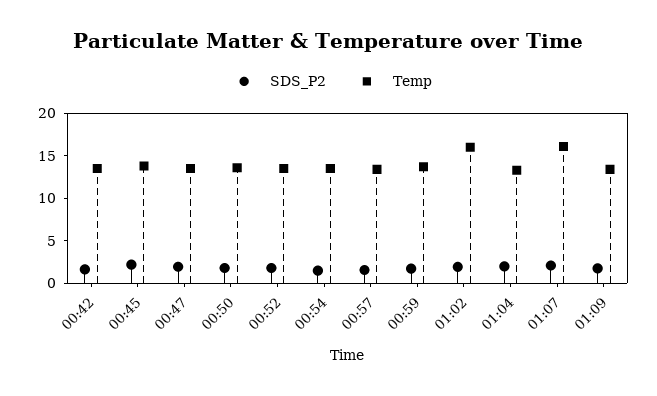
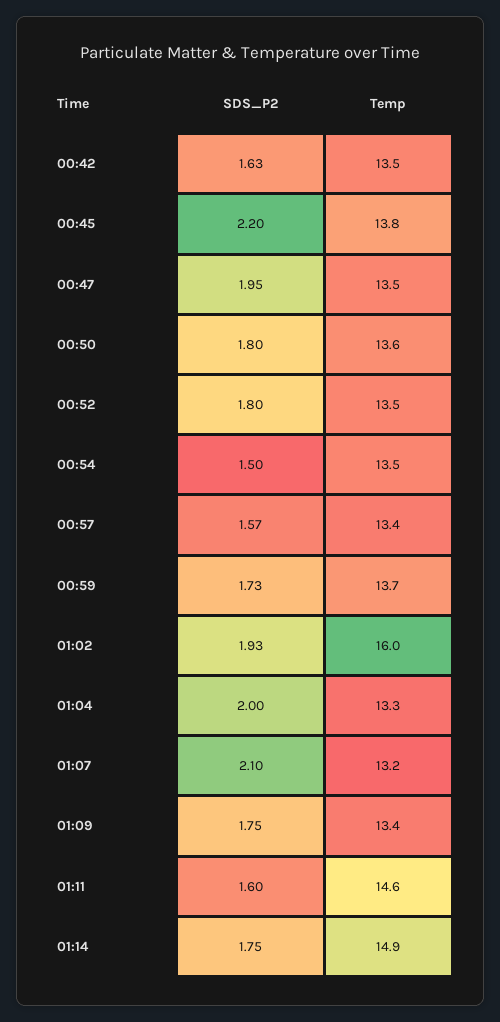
Temp, 01:07: 16 -> 13.2
SDS_P2, 01:11: none -> 1.6
Temp, 01:11: none -> 14.6
SDS_P2, 01:14: none -> 1.75
Temp, 01:14: none -> 14.9

